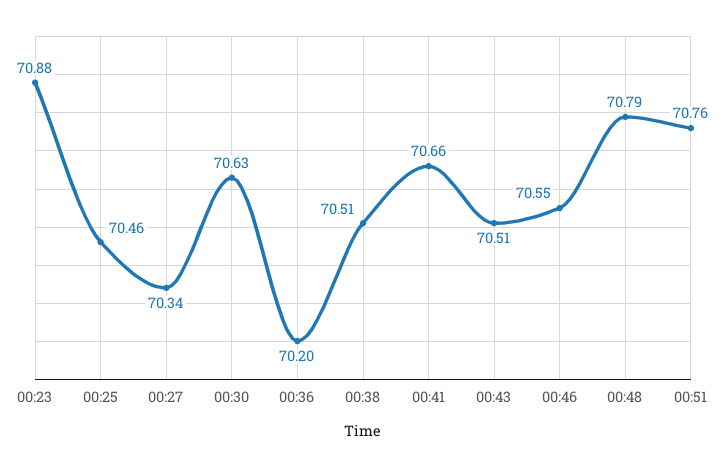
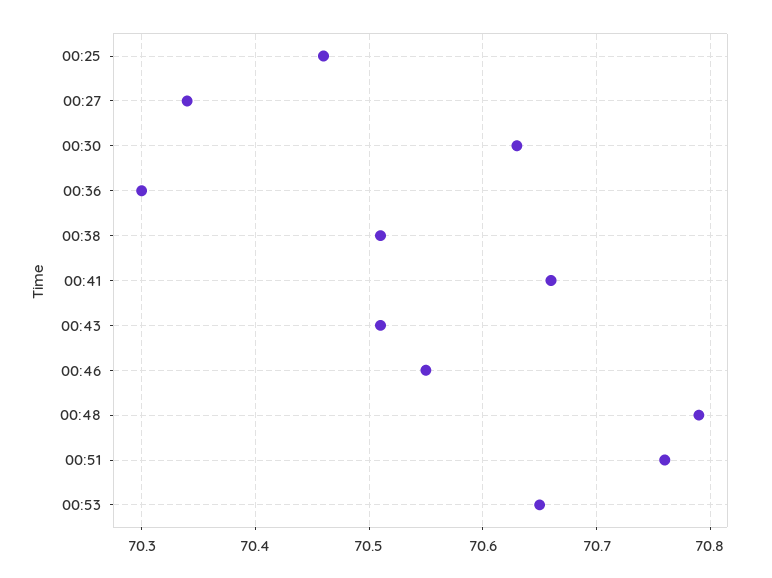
00:23: 70.88 -> none
00:36: 70.2 -> 70.3
00:53: none -> 70.65

